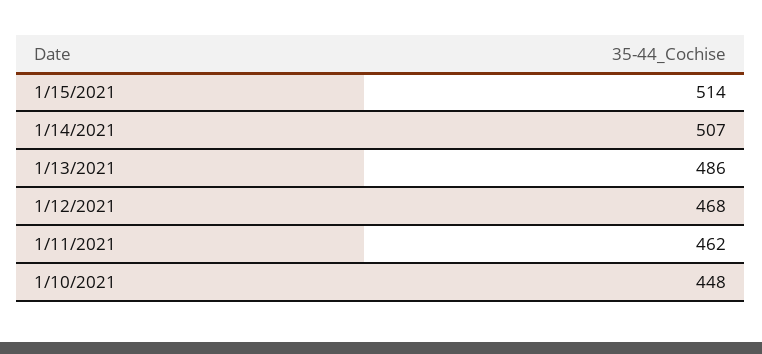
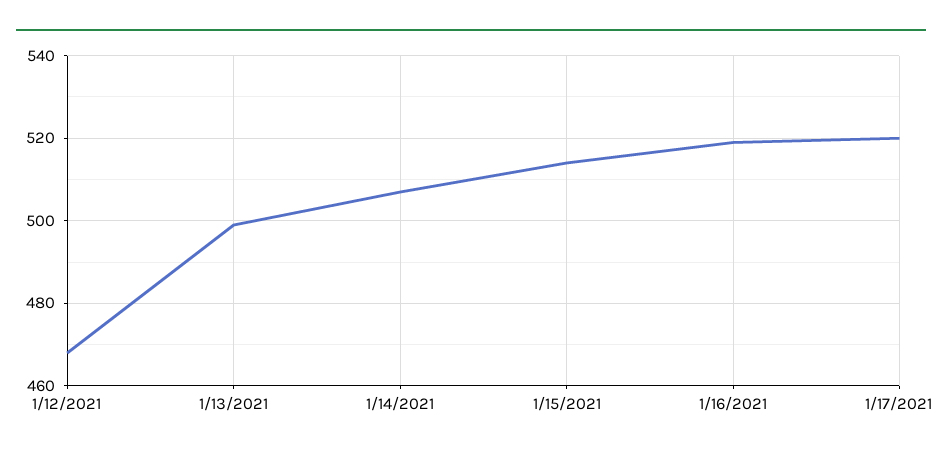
1/13/2021: 486 -> 500
1/11/2021: 462 -> none
1/10/2021: 448 -> none
1/16/2021: none -> 520
1/17/2021: none -> 520

